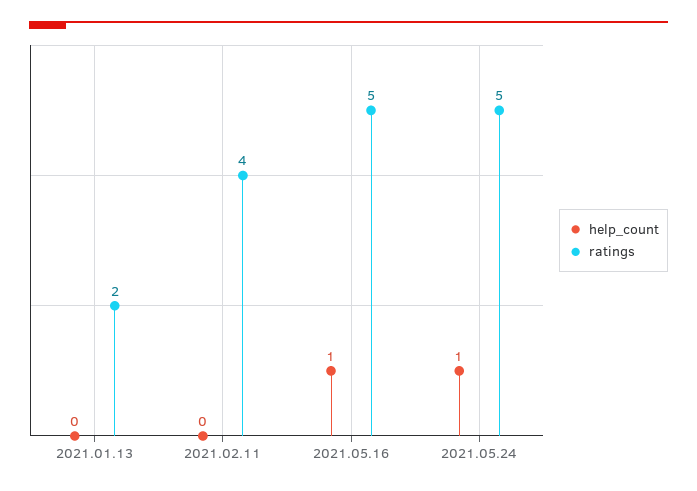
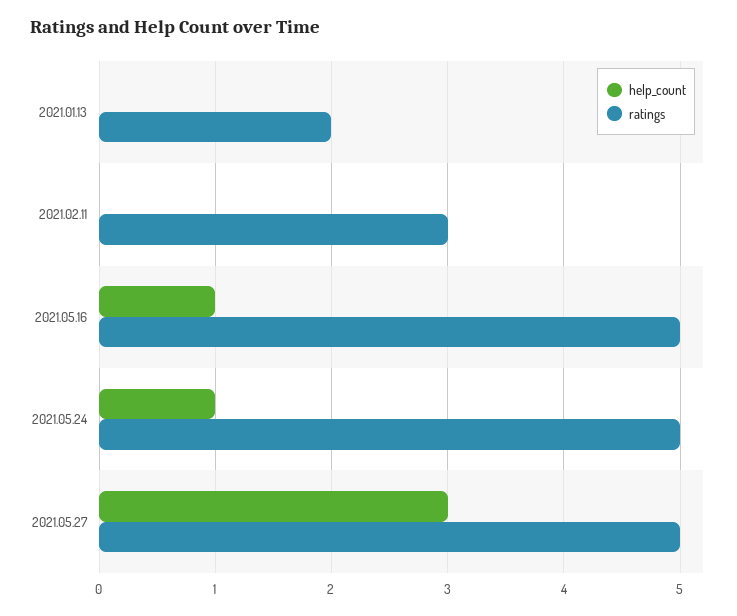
ratings, 2021.02.11: 4 -> 3
help_count, 2021.05.27: none -> 3
ratings, 2021.05.27: none -> 5

